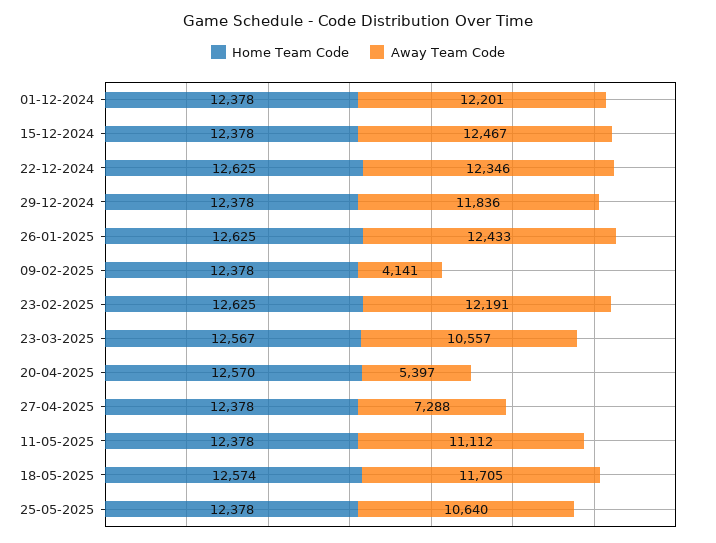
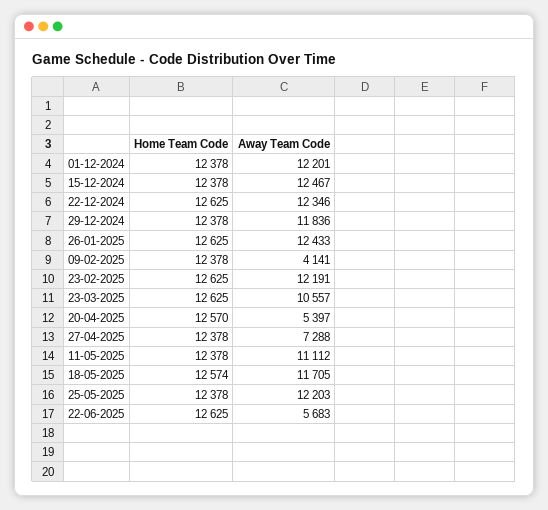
Home Team Code, 23-03-2025: 12567 -> 12625
Away Team Code, 25-05-2025: 10640 -> 12203
Home Team Code, 22-06-2025: none -> 12625
Away Team Code, 22-06-2025: none -> 5683

